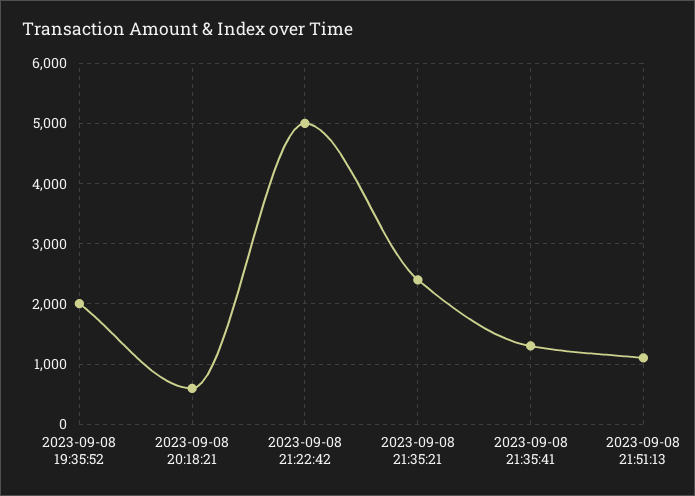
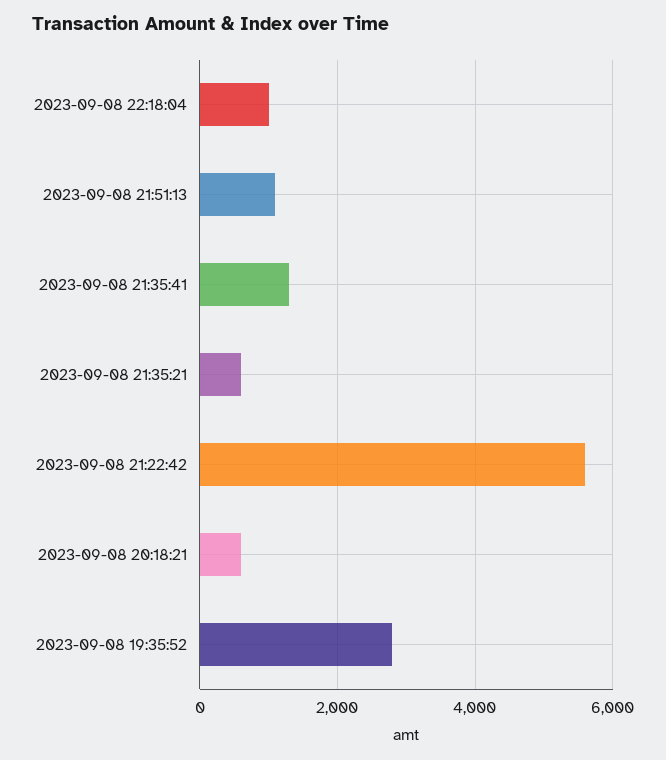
2023-09-08 19:35:52: 2000 -> 2800
2023-09-08 21:22:42: 5000 -> 5600
2023-09-08 21:35:21: 2400 -> 600
2023-09-08 22:18:04: none -> 1000

